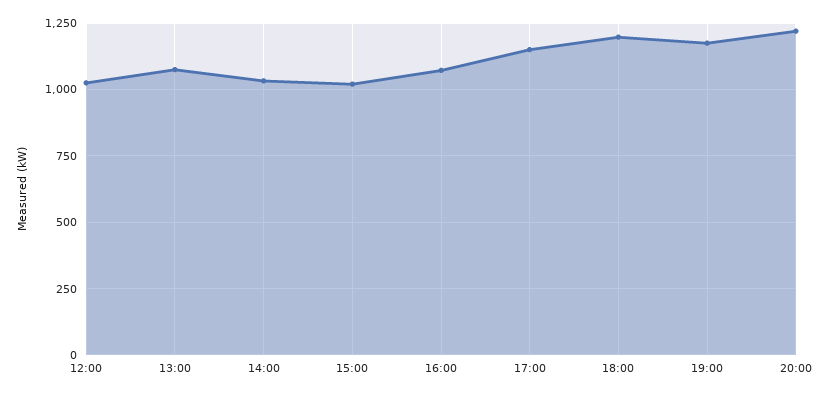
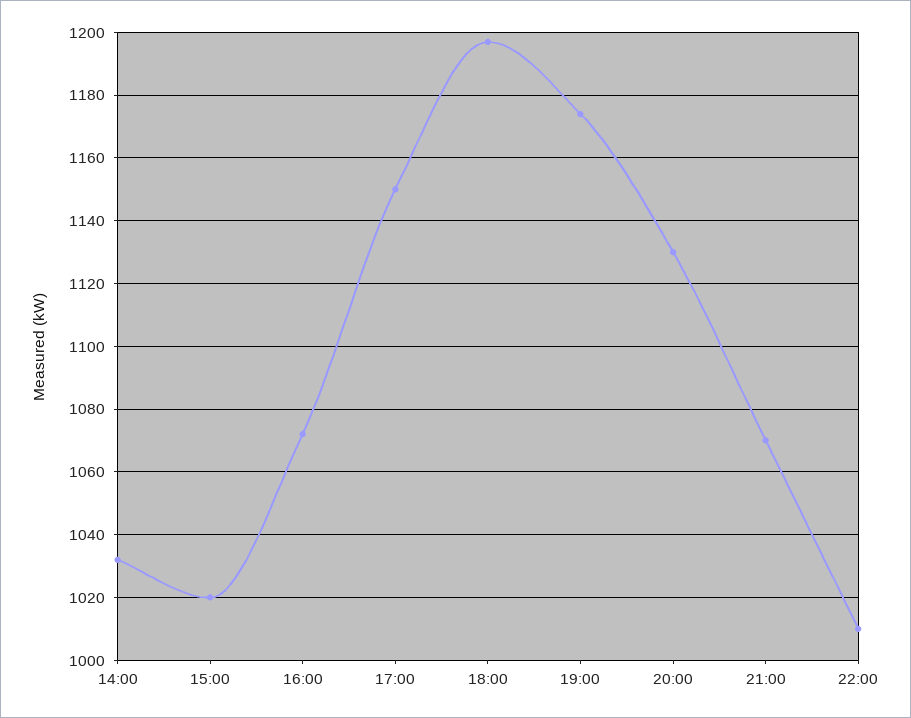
12:00: 1025 -> none
13:00: 1075 -> none
20:00: 1225 -> 1130
21:00: none -> 1070
22:00: none -> 1010

